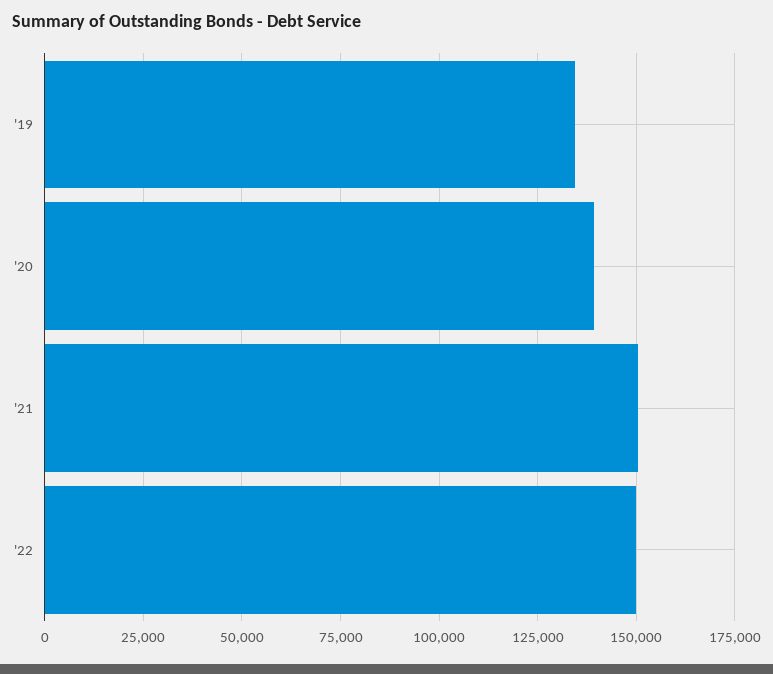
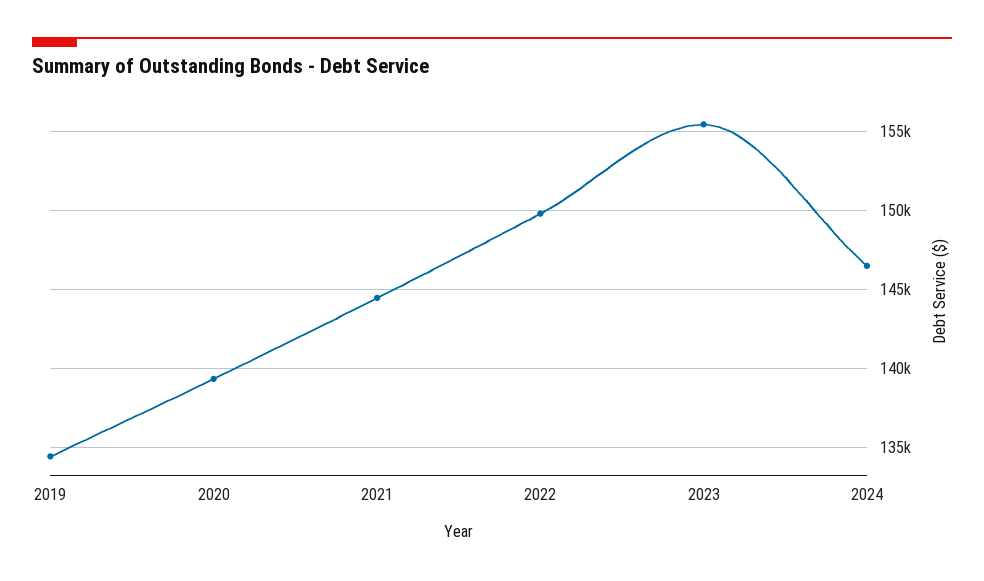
'21: 150000 -> 144500
2023: none -> 155500
2024: none -> 146500

